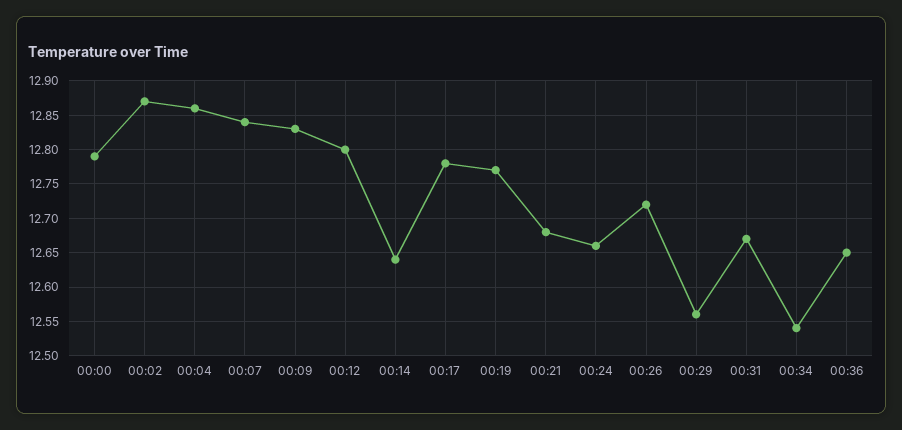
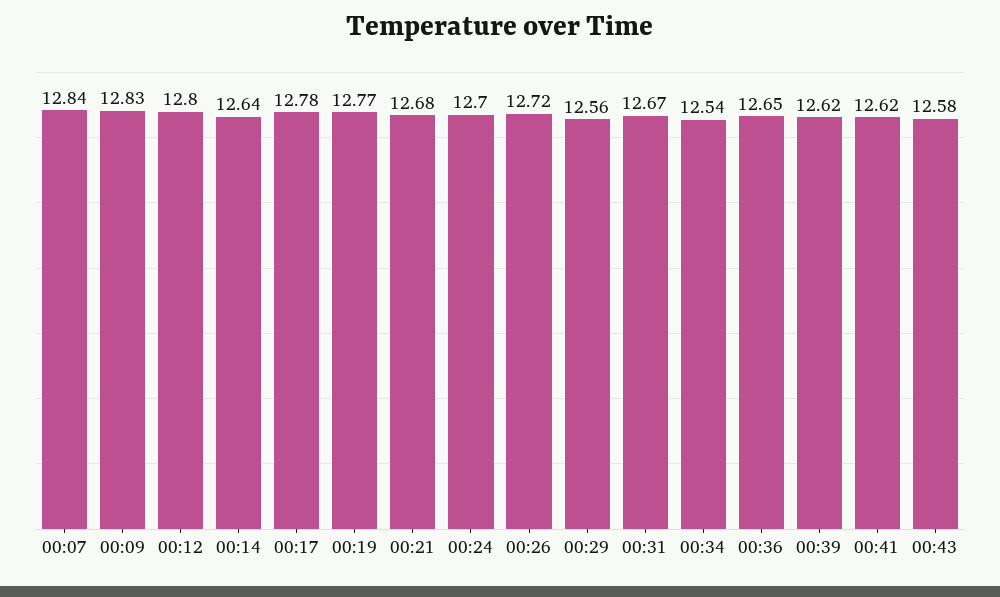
00:00: 12.79 -> none
00:02: 12.87 -> none
00:04: 12.86 -> none
00:24: 12.66 -> 12.7
00:39: none -> 12.62
00:41: none -> 12.62
00:43: none -> 12.58

